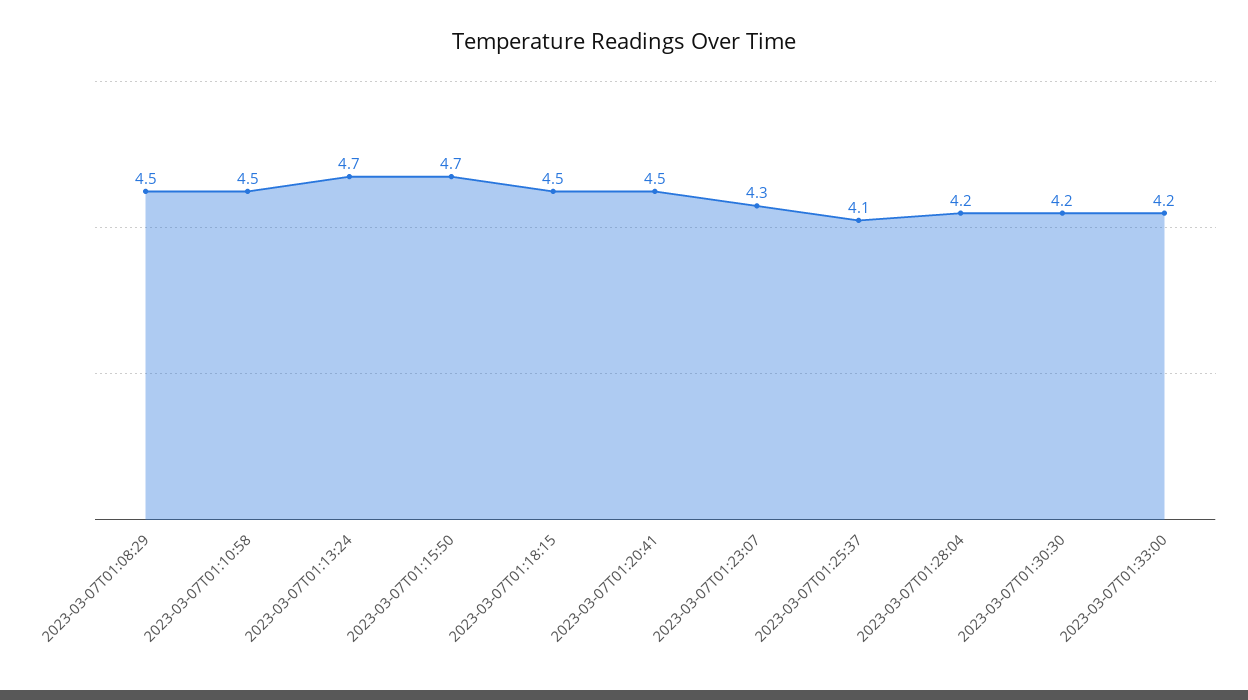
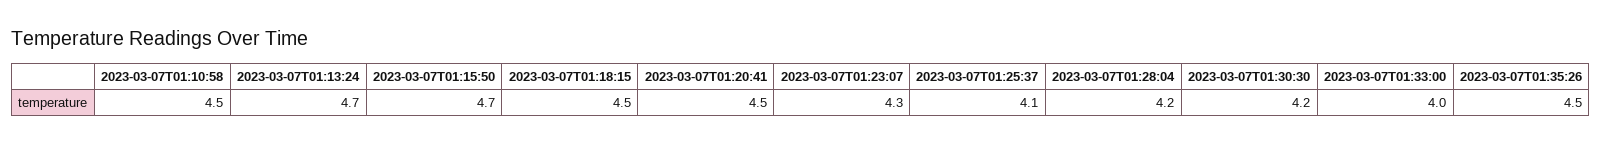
2023-03-07T01:08:29: 4.5 -> none
2023-03-07T01:33:00: 4.2 -> 4
2023-03-07T01:35:26: none -> 4.5

